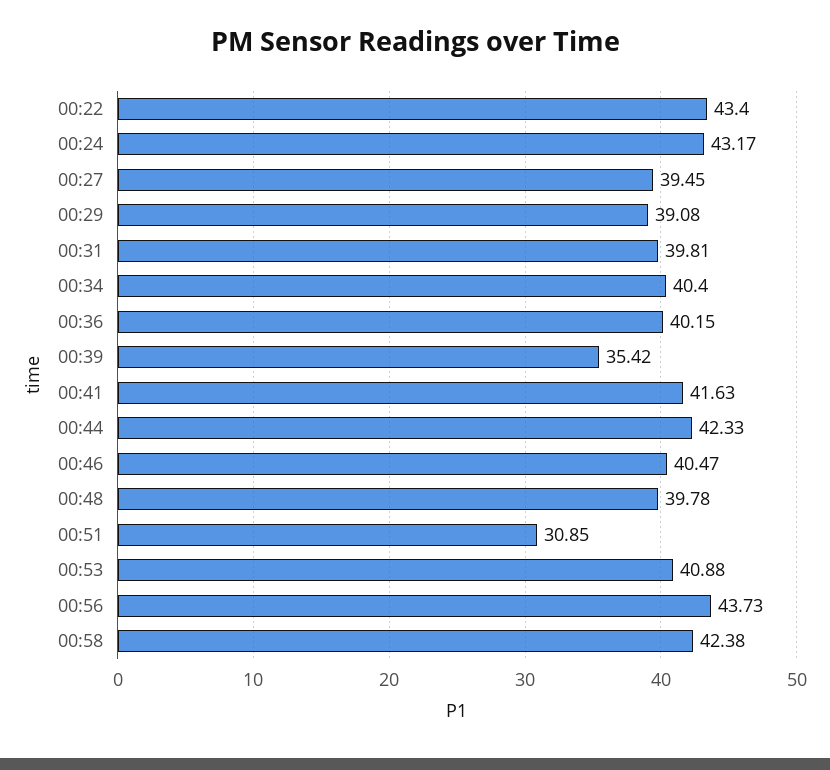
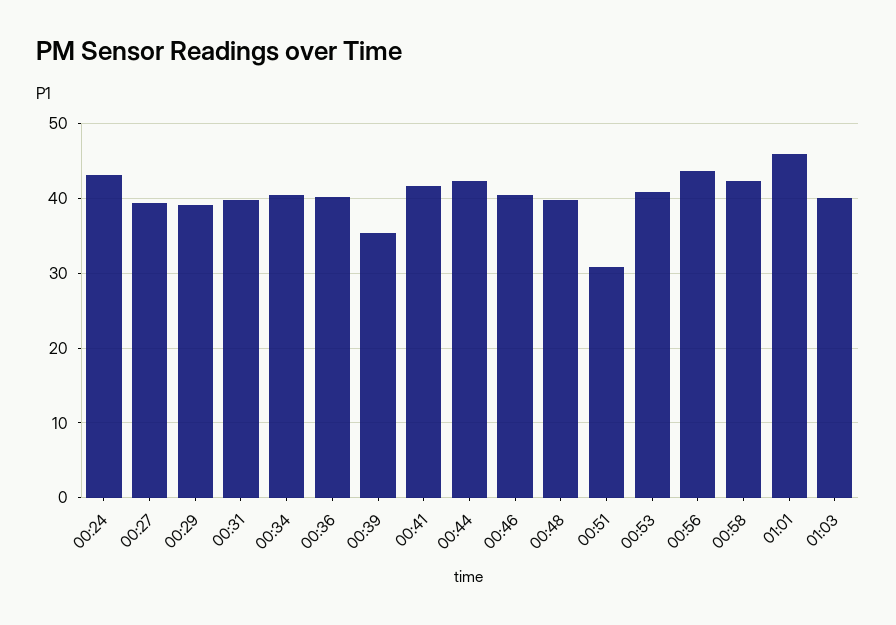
00:22: 43.4 -> none
01:01: none -> 46
01:03: none -> 40

